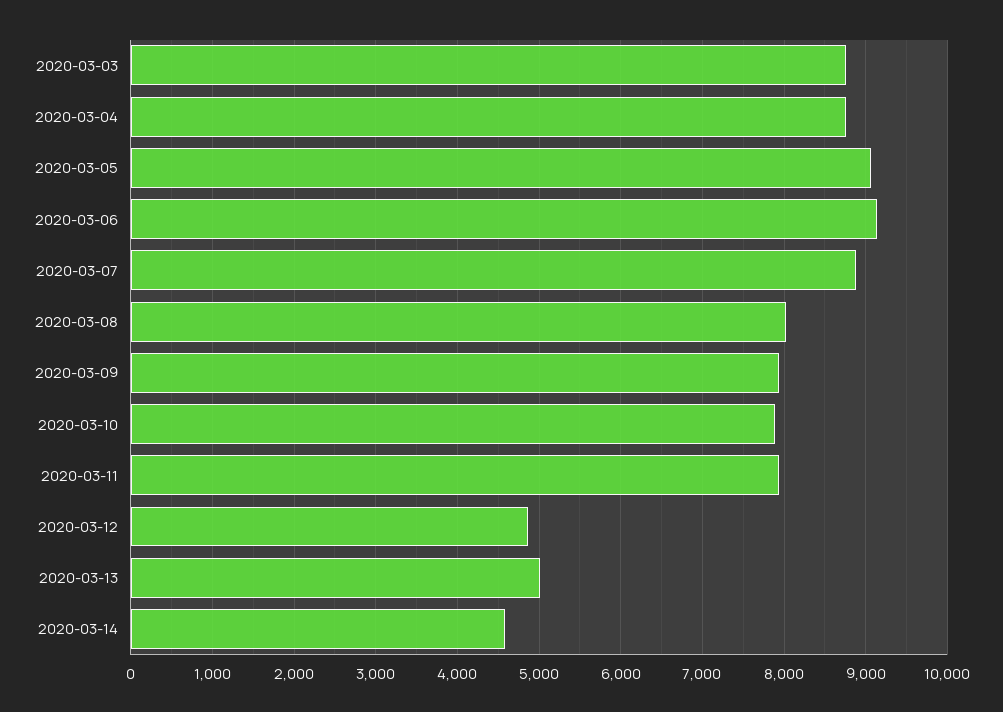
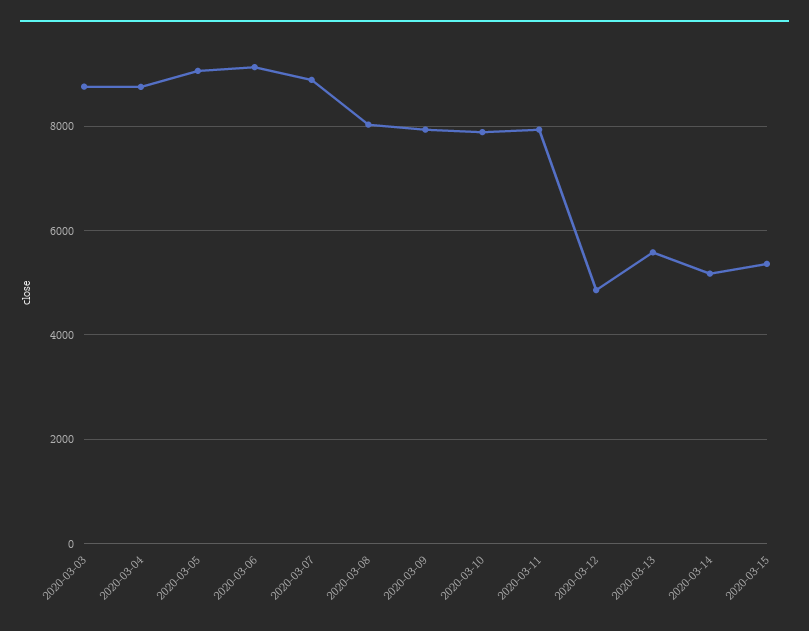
2020-03-13: 5000 -> 5600
2020-03-14: 4600 -> 5200
2020-03-15: none -> 5400

